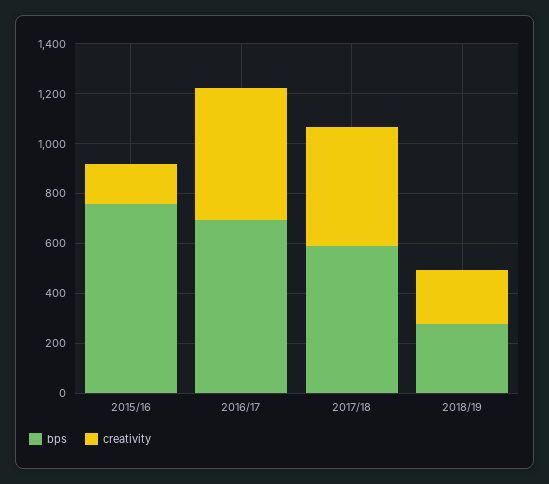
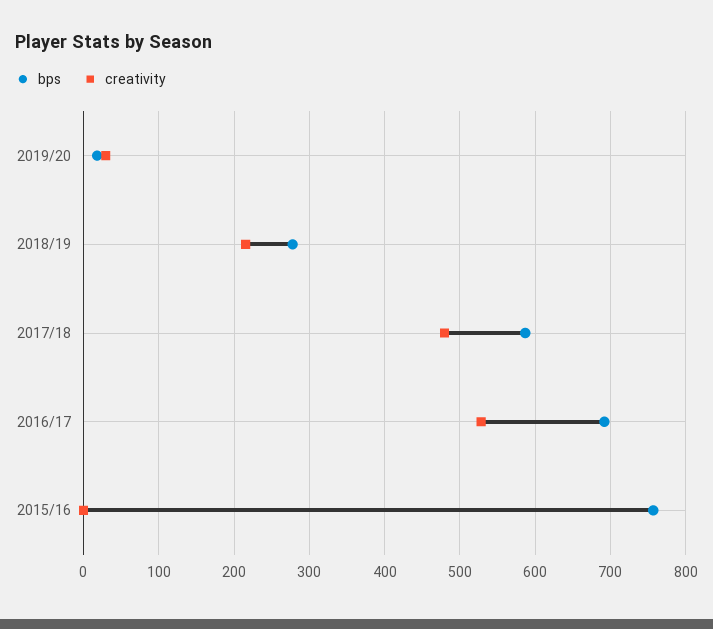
creativity, 2015/16: 150 -> 0
bps, 2019/20: none -> 20
creativity, 2019/20: none -> 30

